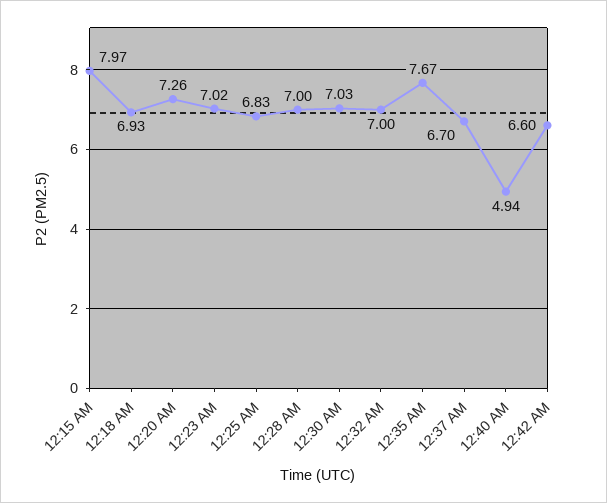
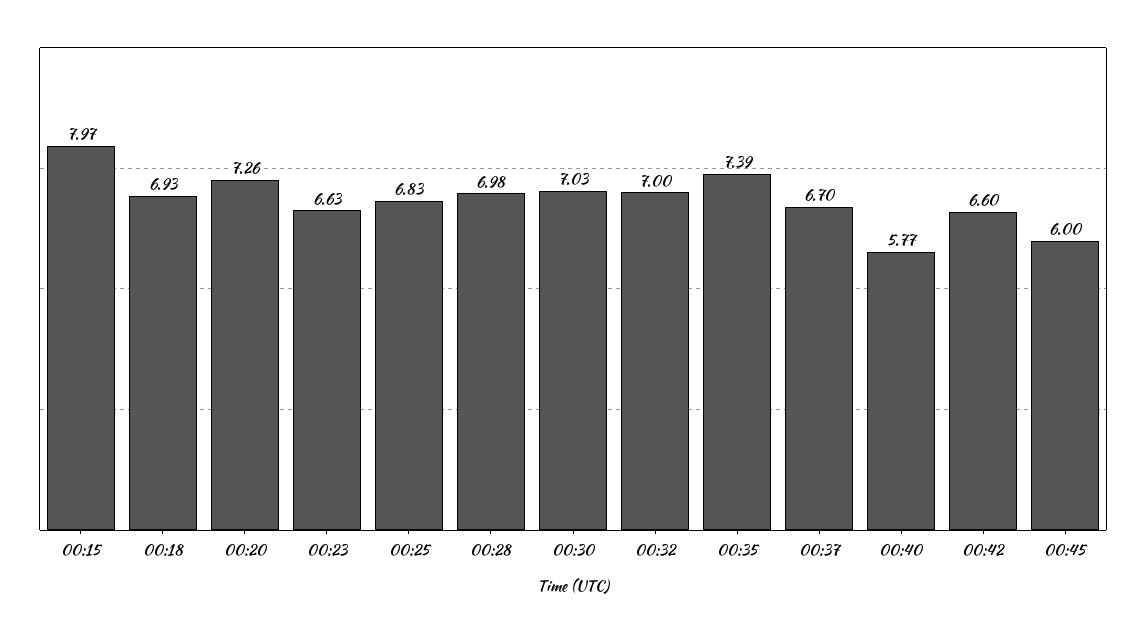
12:23 AM: 7.02 -> 6.63
12:28 AM: 7 -> 6.98
12:35 AM: 7.67 -> 7.39
12:40 AM: 4.94 -> 5.77
00:45: none -> 6

